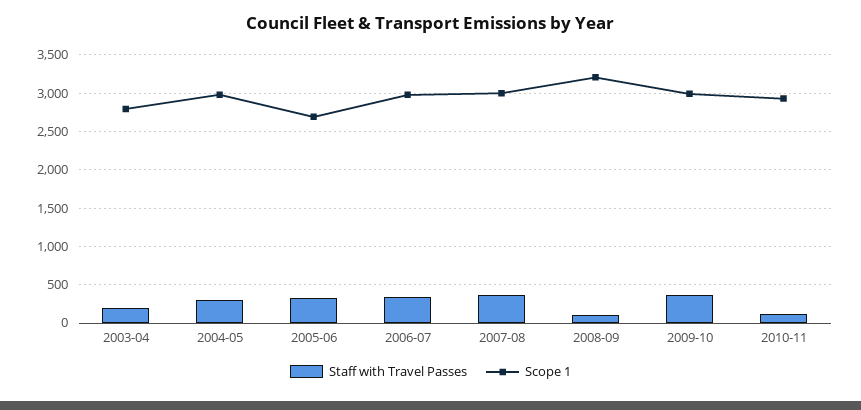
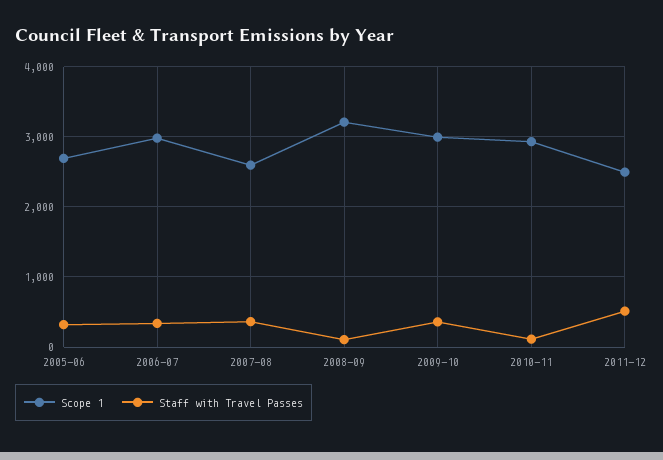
Staff with Travel Passes, 2003-04: 200 -> none
Scope 1, 2003-04: 2800 -> none
Staff with Travel Passes, 2004-05: 300 -> none
Scope 1, 2004-05: 3000 -> none
Scope 1, 2007-08: 3000 -> 2600
Scope 1, 2011-12: none -> 2500
Staff with Travel Passes, 2011-12: none -> 500

